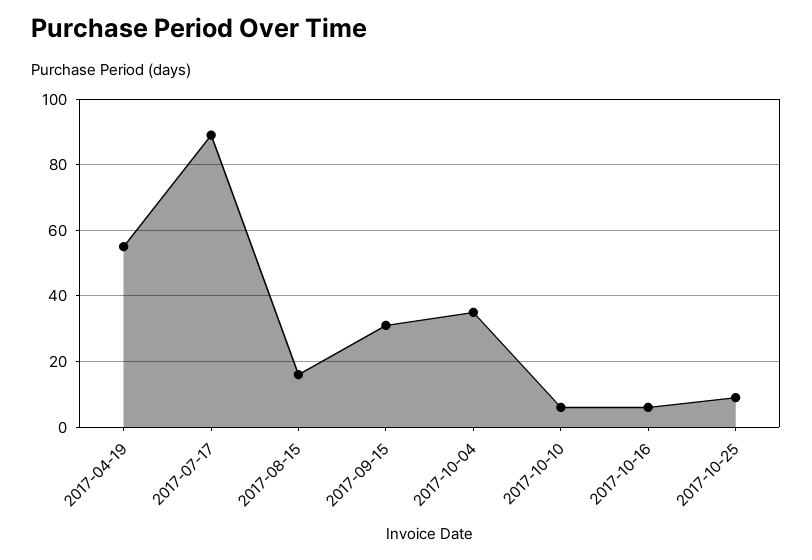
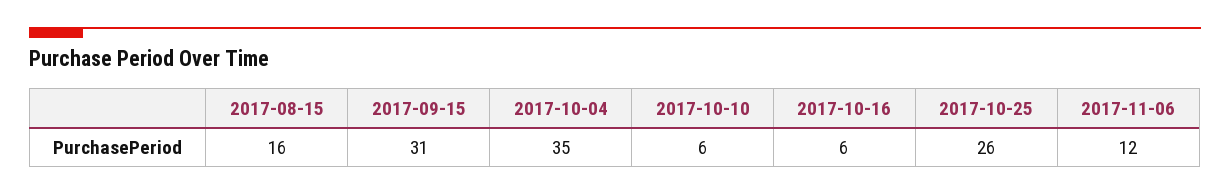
2017-04-19: 55 -> none
2017-07-17: 90 -> none
2017-10-25: 10 -> 26
2017-11-06: none -> 12

